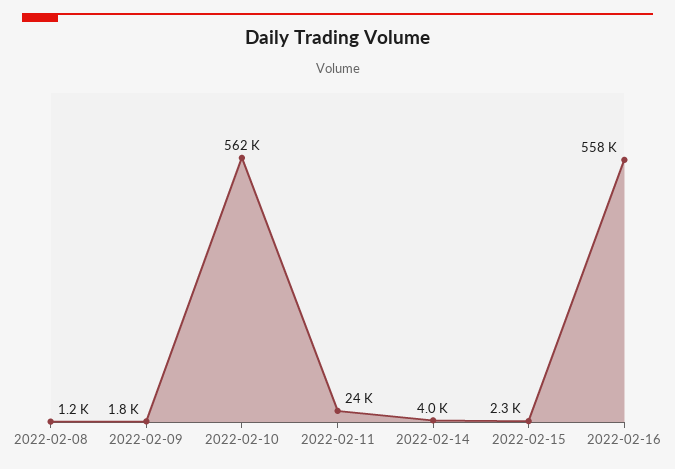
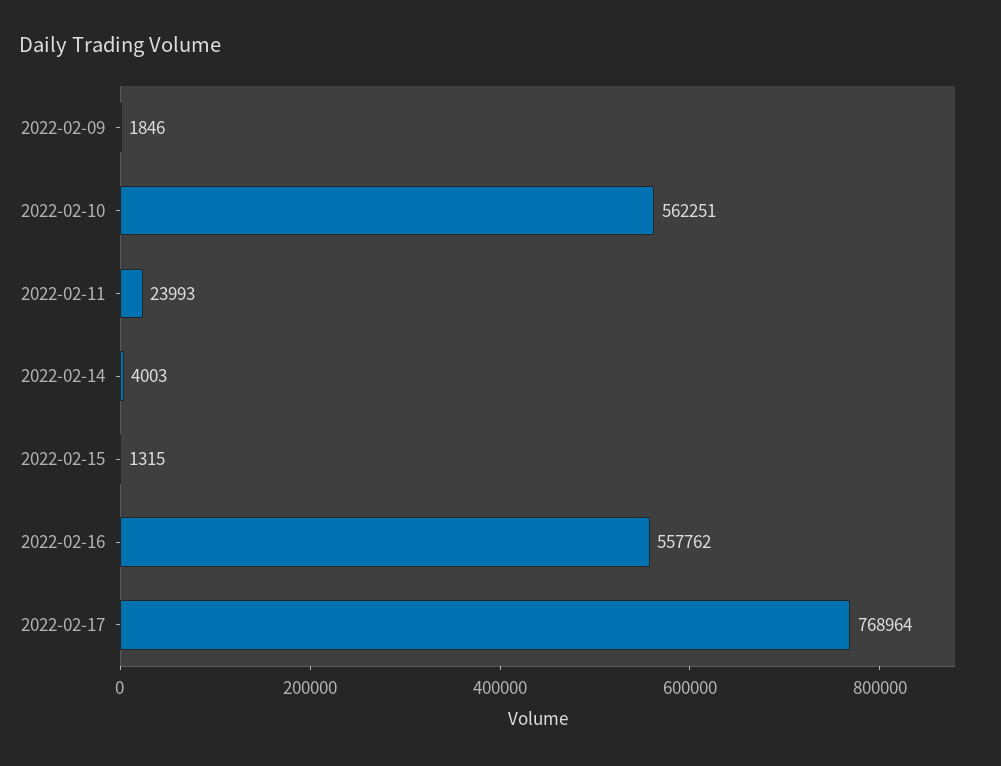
2022-02-08: 1200 -> none
2022-02-15: 2300 -> 1315
2022-02-17: none -> 768964

